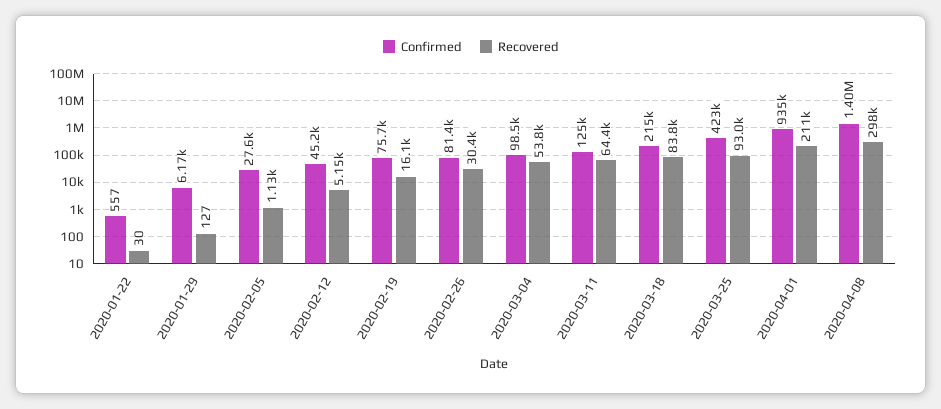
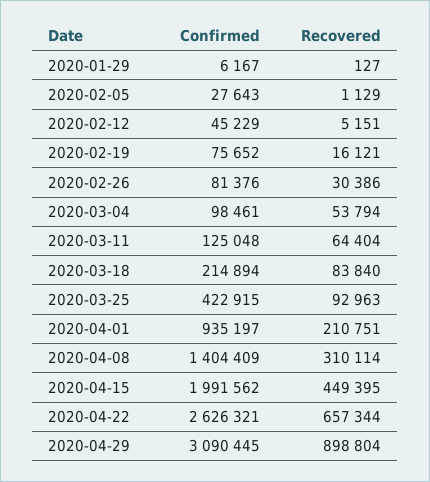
Confirmed, 2020-01-22: 557 -> none
Recovered, 2020-01-22: 30 -> none
Recovered, 2020-04-08: 298000 -> 310114
Confirmed, 2020-04-15: none -> 1991562
Recovered, 2020-04-15: none -> 449395
Confirmed, 2020-04-22: none -> 2626321
Recovered, 2020-04-22: none -> 657344
Confirmed, 2020-04-29: none -> 3090445
Recovered, 2020-04-29: none -> 898804

